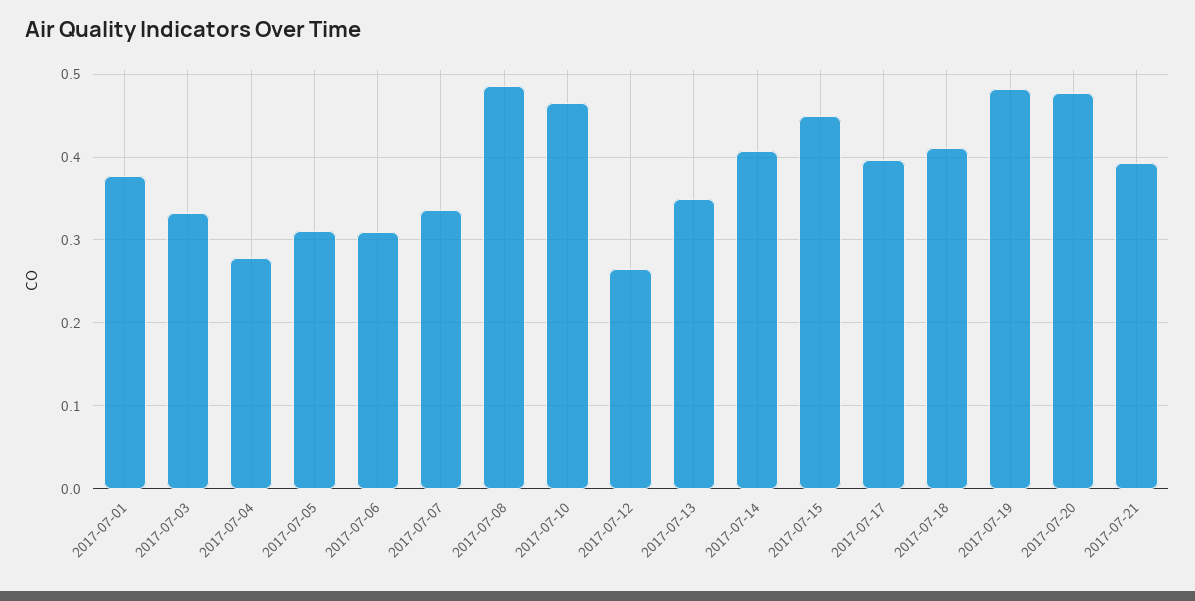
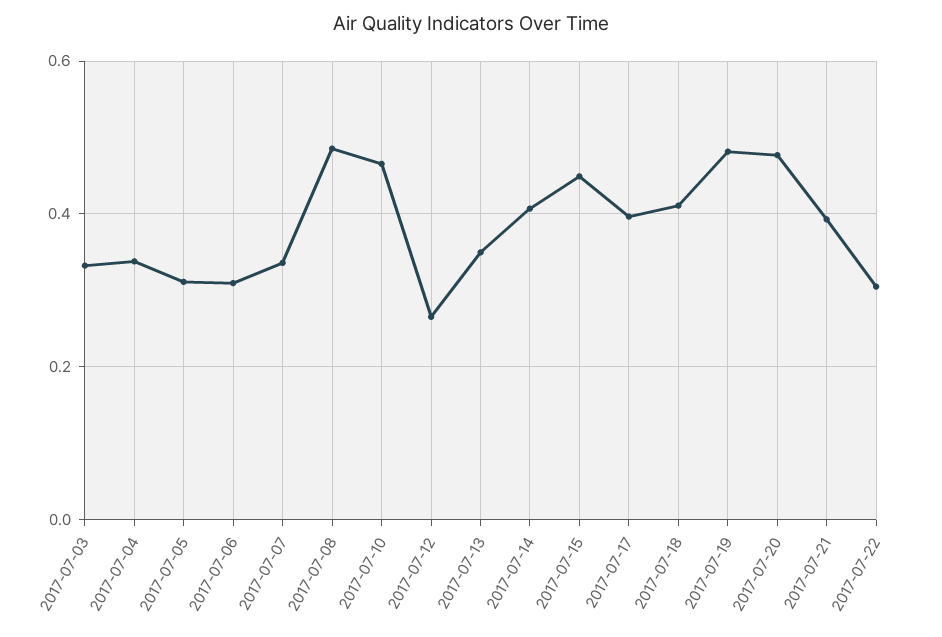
2017-07-01: 0.38 -> none
2017-07-04: 0.28 -> 0.34
2017-07-22: none -> 0.3

